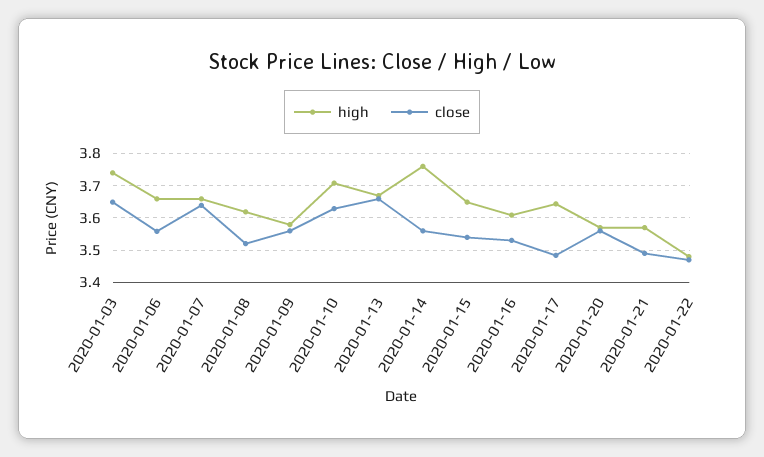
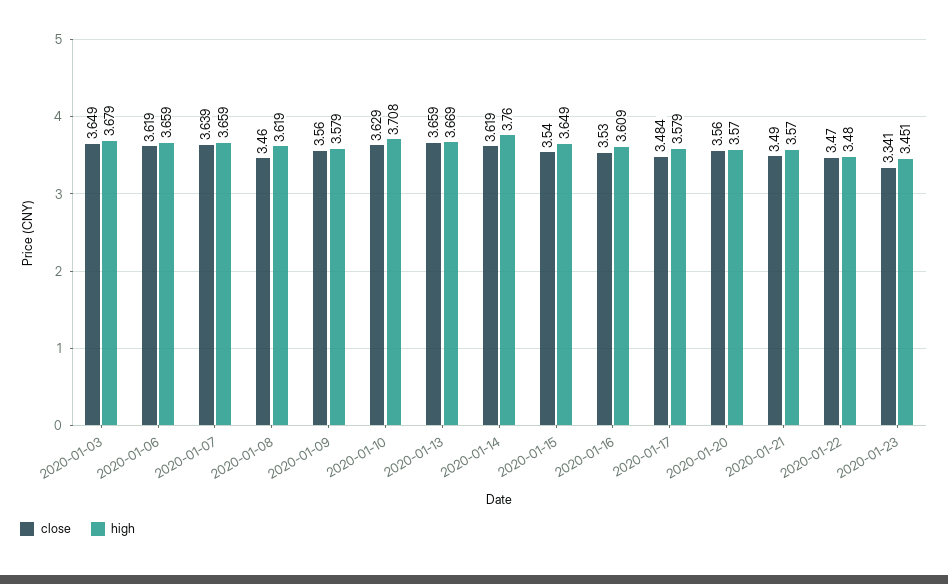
high, 2020-01-03: 3.74 -> 3.679
close, 2020-01-06: 3.56 -> 3.619
close, 2020-01-08: 3.52 -> 3.46
close, 2020-01-14: 3.56 -> 3.619
high, 2020-01-17: 3.64 -> 3.579
close, 2020-01-23: none -> 3.341
high, 2020-01-23: none -> 3.451

